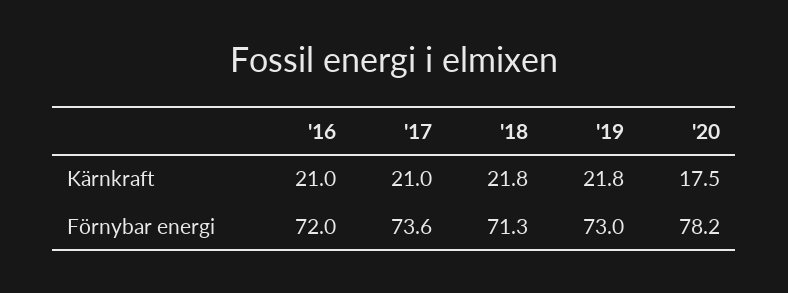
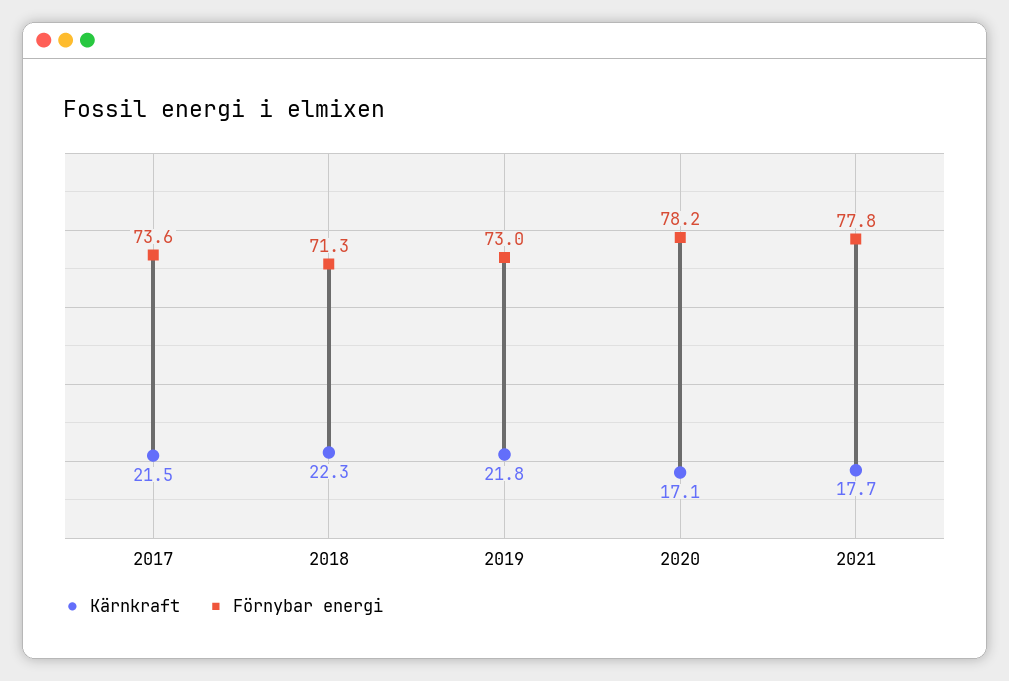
Kärnkraft, '16: 21 -> none
Kärnkraft, '17: 21 -> 21.5
Kärnkraft, '18: 21.8 -> 22.3
Kärnkraft, '20: 17.5 -> 17.1
Förnybar energi, '16: 72 -> none
Kärnkraft, 2021: none -> 17.7
Förnybar energi, 2021: none -> 77.8

